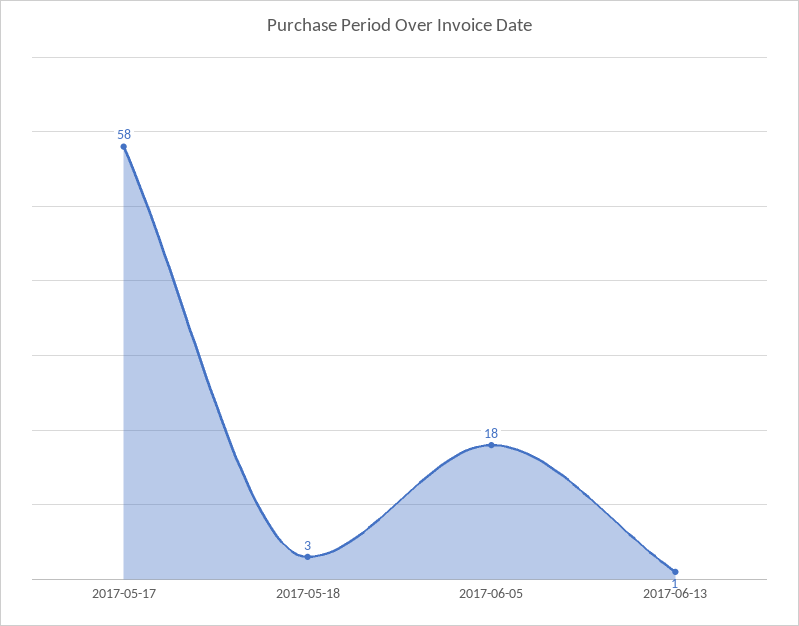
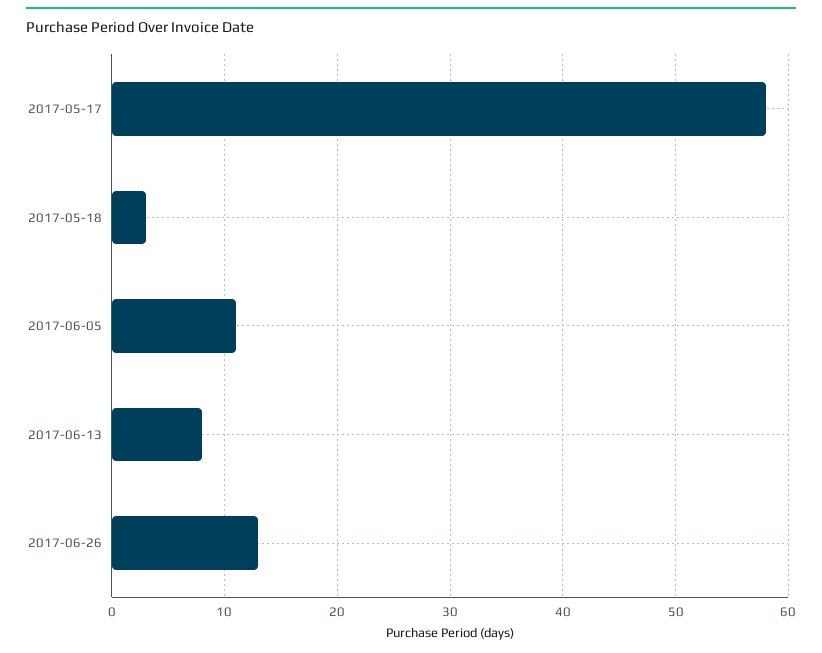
2017-06-05: 18 -> 11
2017-06-13: 1 -> 8
2017-06-26: none -> 13

